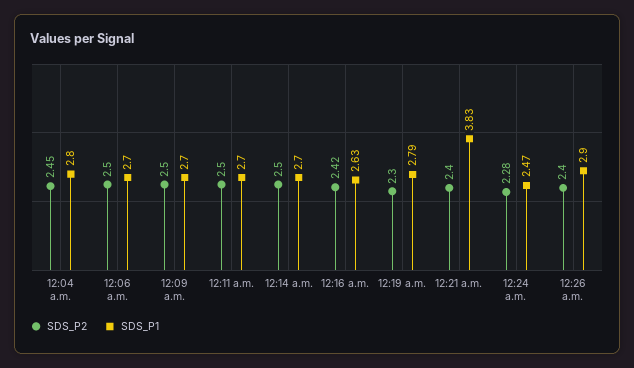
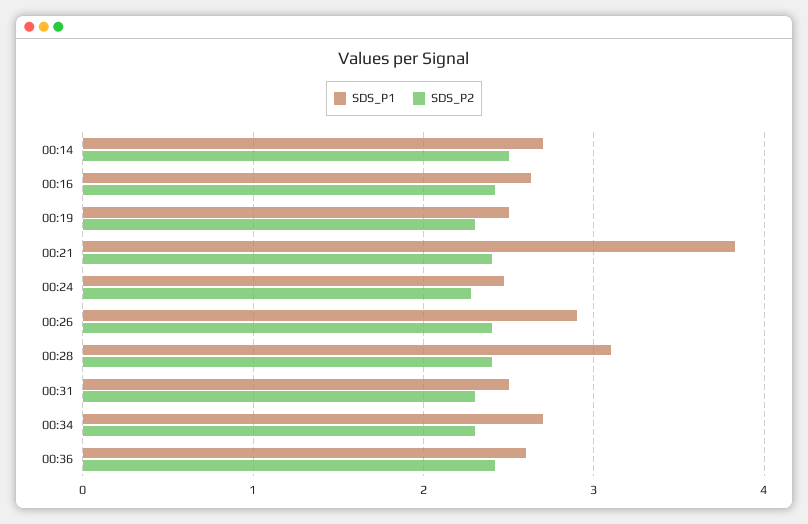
SDS_P2, 12:04 a.m.: 2.45 -> none
SDS_P1, 12:04 a.m.: 2.8 -> none
SDS_P2, 12:06 a.m.: 2.5 -> none
SDS_P1, 12:06 a.m.: 2.7 -> none
SDS_P2, 12:09 a.m.: 2.5 -> none
SDS_P1, 12:09 a.m.: 2.7 -> none
SDS_P2, 12:11 a.m.: 2.5 -> none
SDS_P1, 12:11 a.m.: 2.7 -> none
SDS_P1, 12:19 a.m.: 2.79 -> 2.5
SDS_P1, 00:28: none -> 3.1
SDS_P2, 00:28: none -> 2.4
SDS_P1, 00:31: none -> 2.5
SDS_P2, 00:31: none -> 2.3
SDS_P1, 00:34: none -> 2.7
SDS_P2, 00:34: none -> 2.3
SDS_P1, 00:36: none -> 2.6
SDS_P2, 00:36: none -> 2.4

